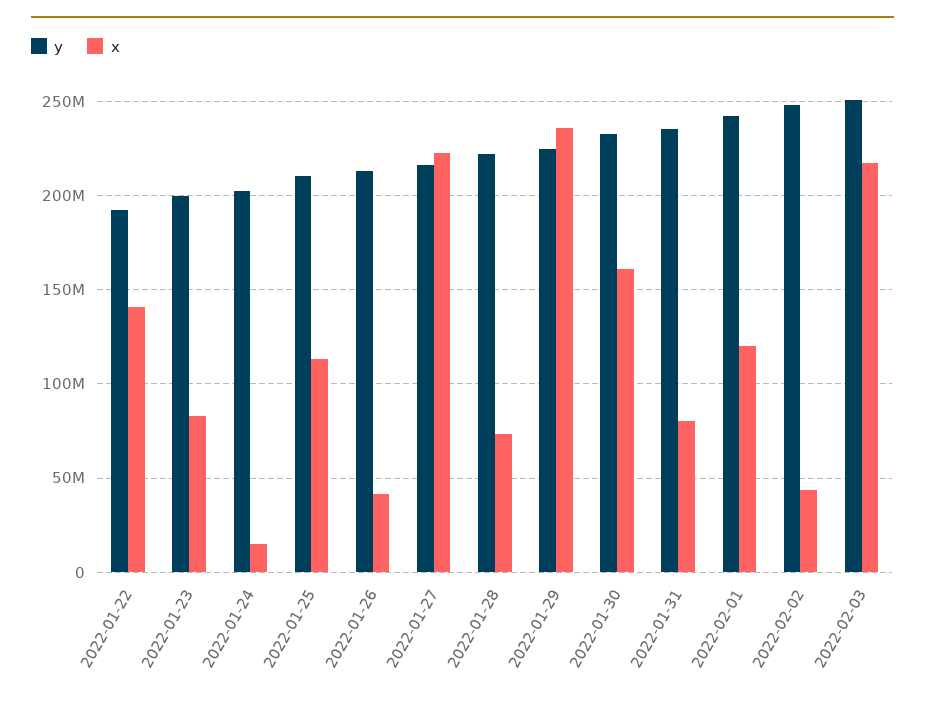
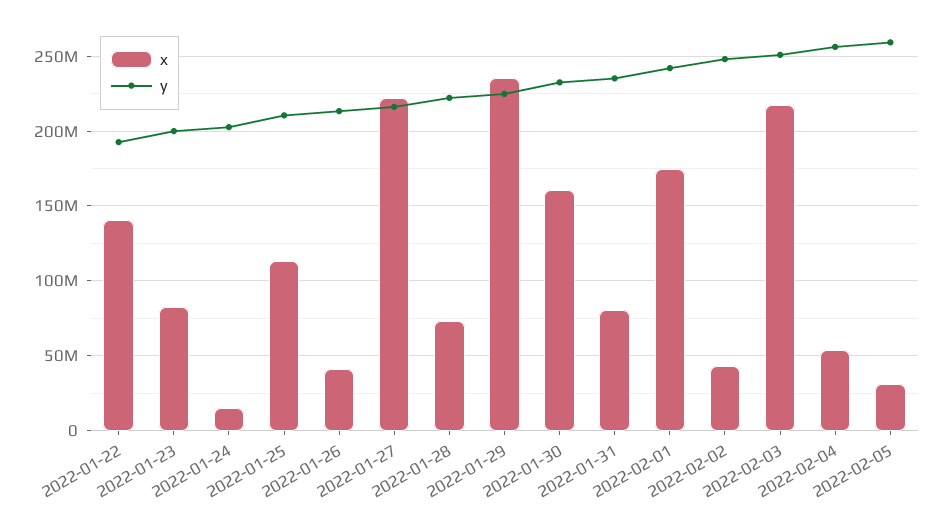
x, 2022-02-01: 120000000 -> 175000000
x, 2022-02-04: none -> 55000000
y, 2022-02-04: none -> 255000000
x, 2022-02-05: none -> 30000000
y, 2022-02-05: none -> 260000000

